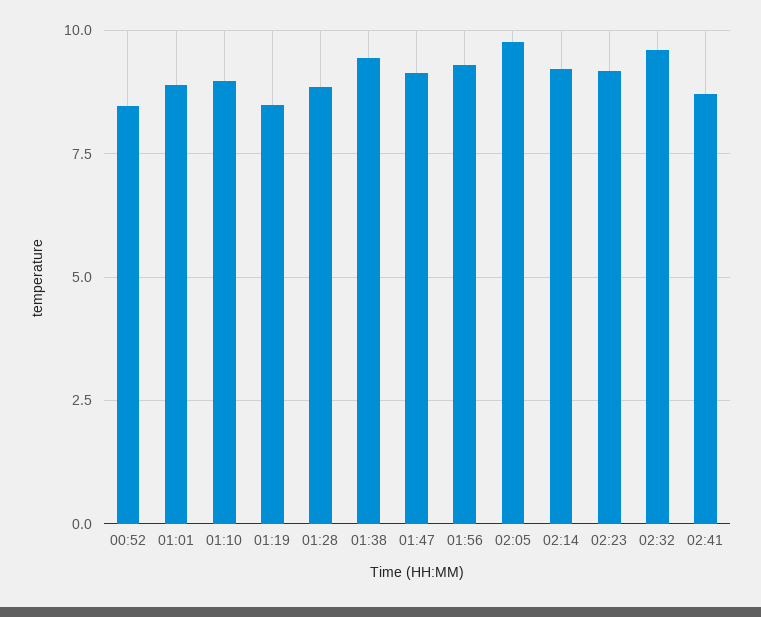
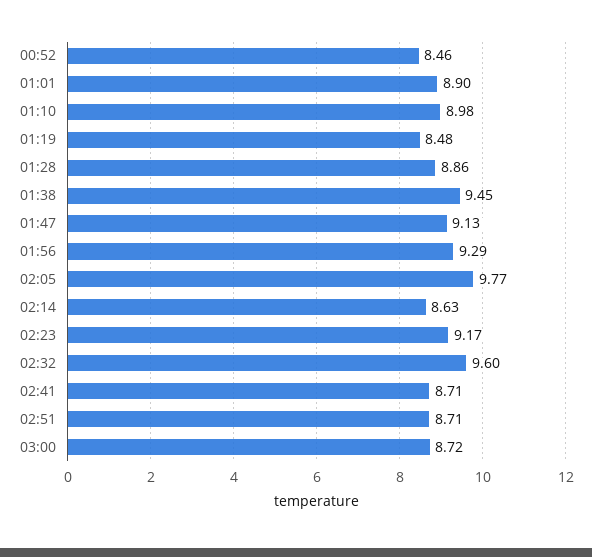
02:14: 9.25 -> 8.63
02:51: none -> 8.71
03:00: none -> 8.72

